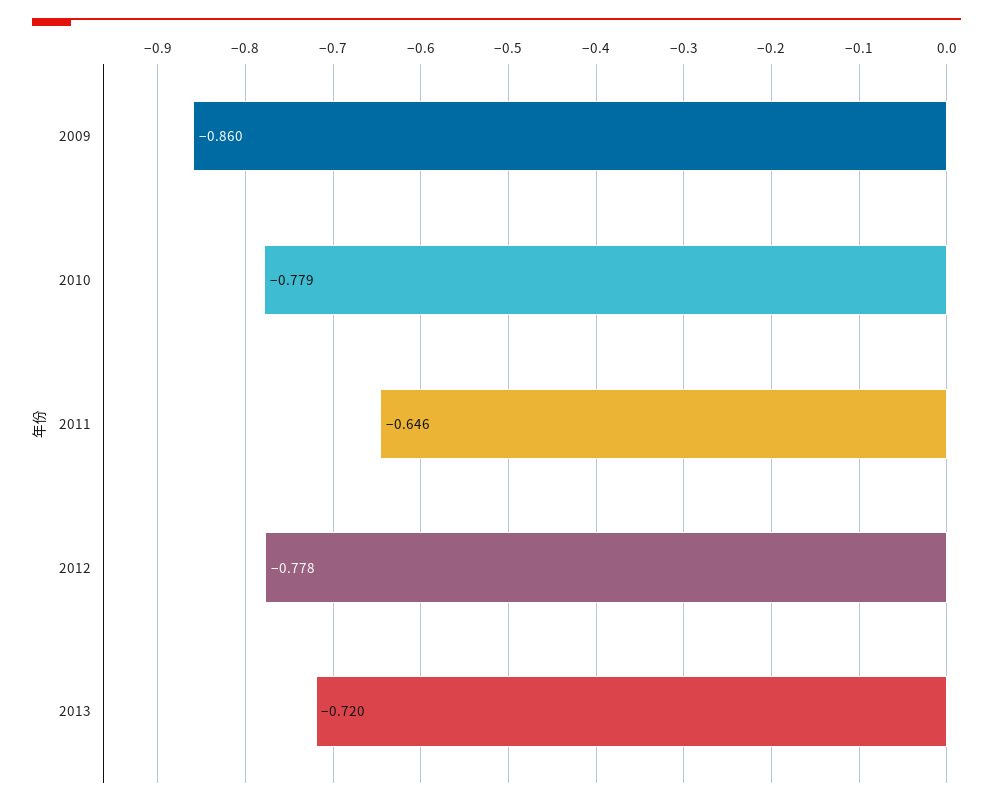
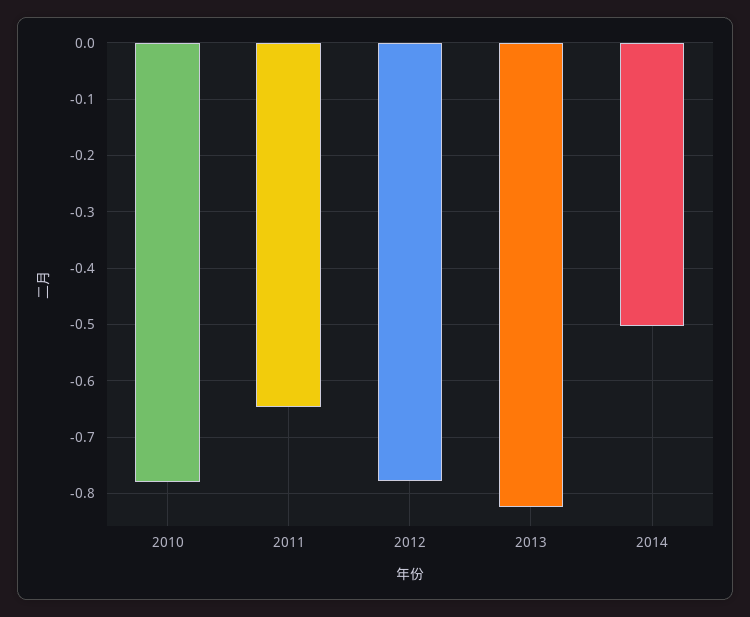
2009: -0.86 -> none
2013: -0.72 -> -0.82
2014: none -> -0.5

